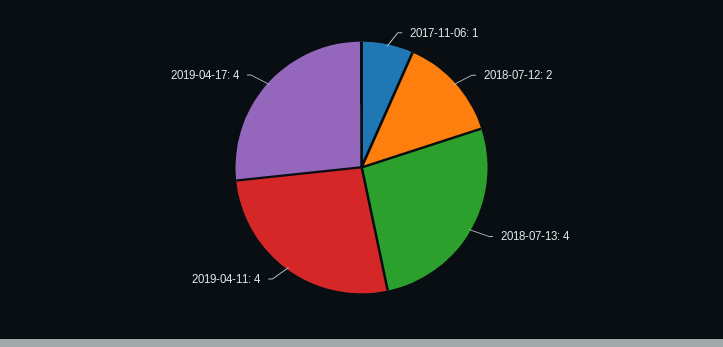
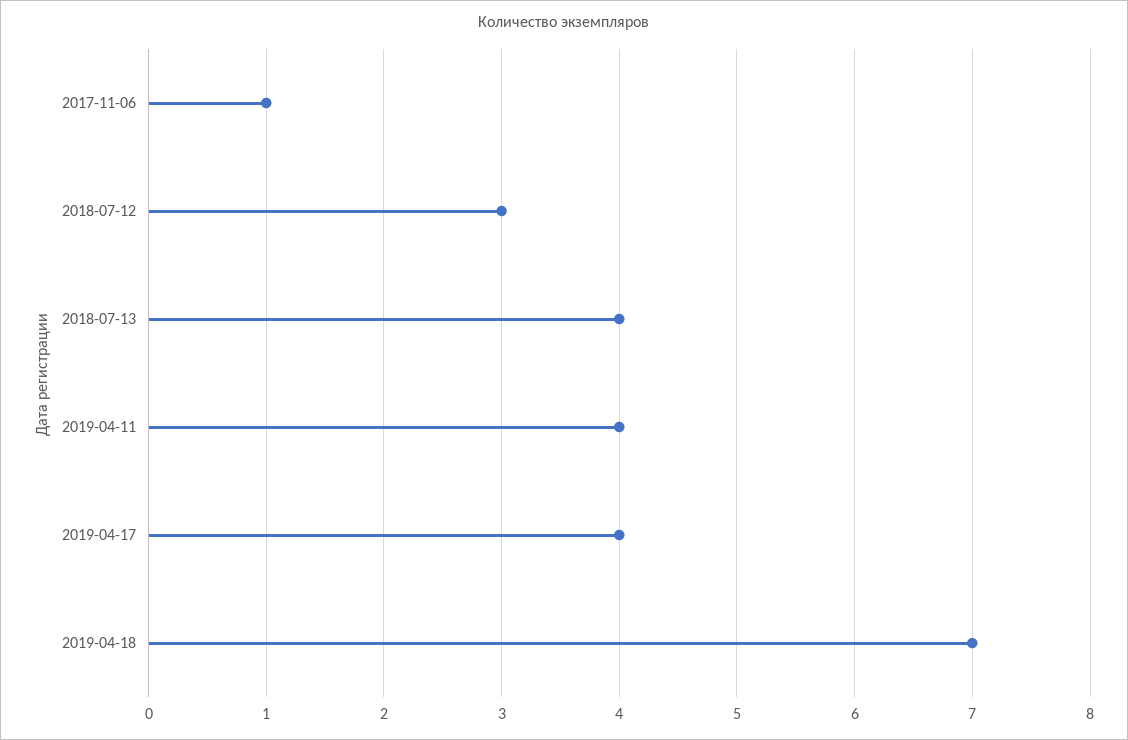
2018-07-12: 2 -> 3
2019-04-18: none -> 7

